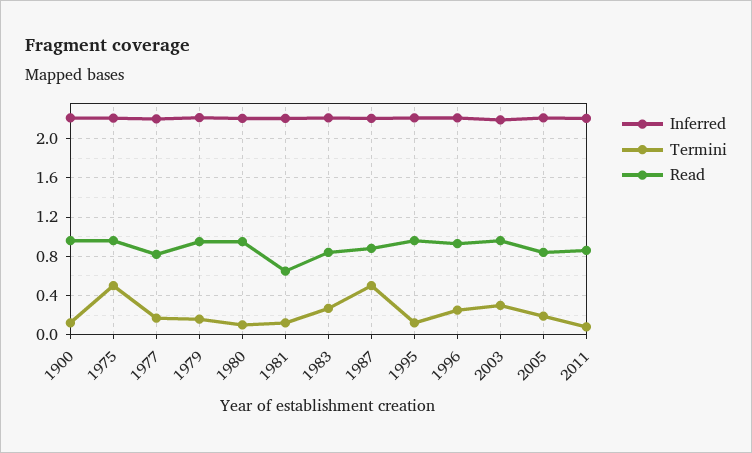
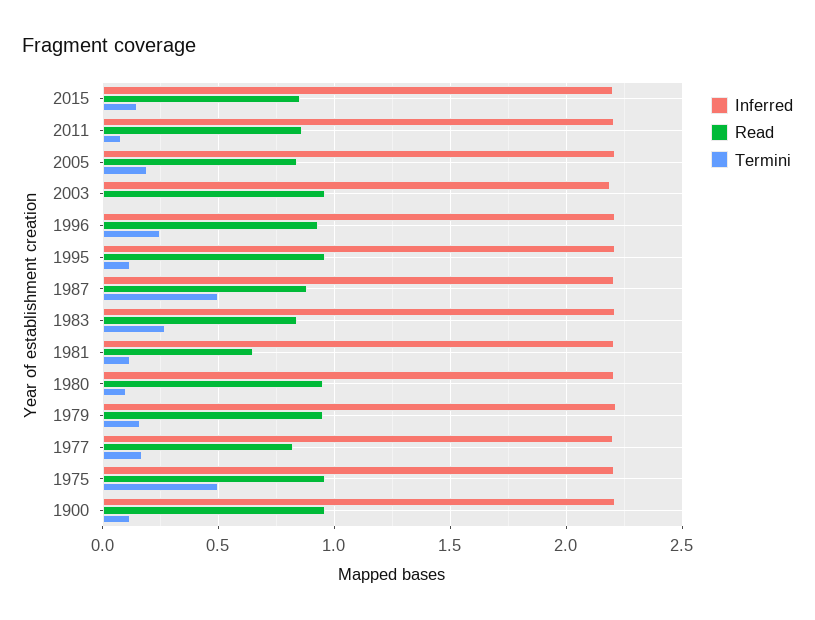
Termini, 2003: 0.3 -> 0
Inferred, 2015: none -> 2.2
Read, 2015: none -> 0.85
Termini, 2015: none -> 0.15

